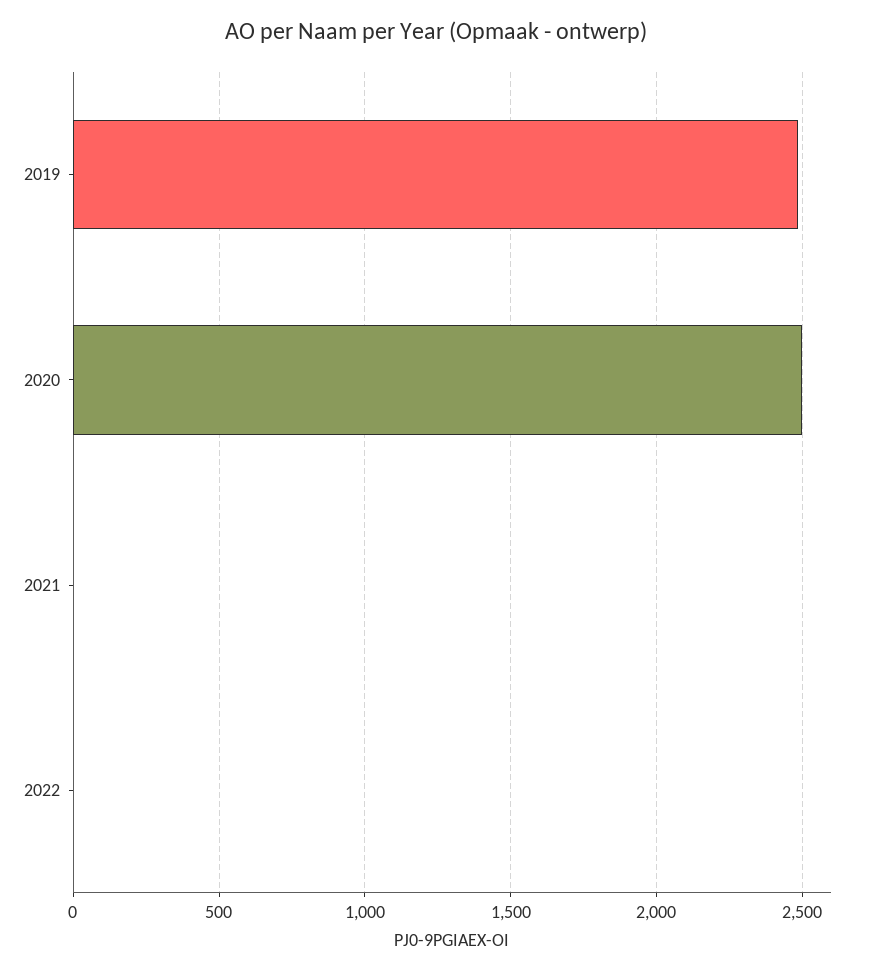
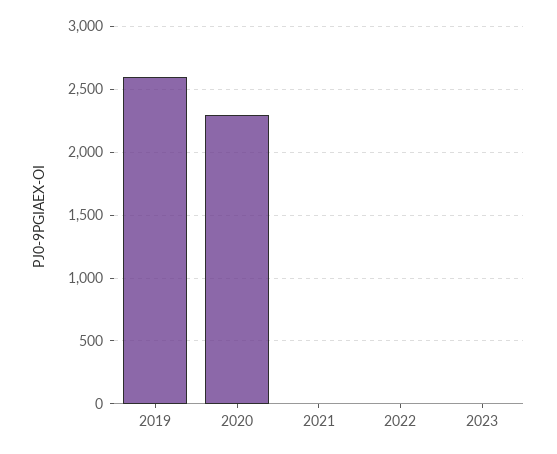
2019: 2500 -> 2600
2020: 2500 -> 2300
2023: none -> 0

